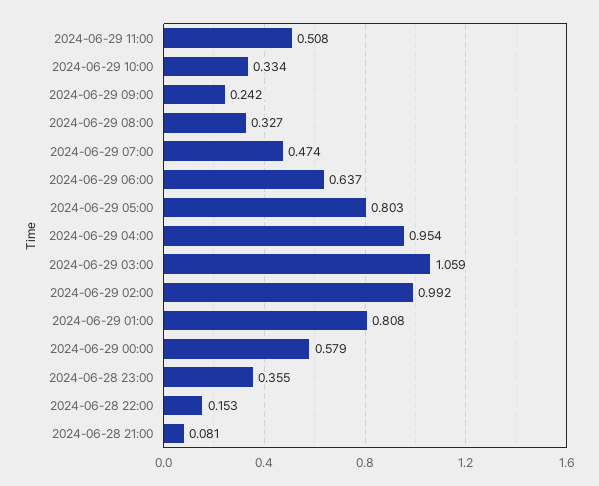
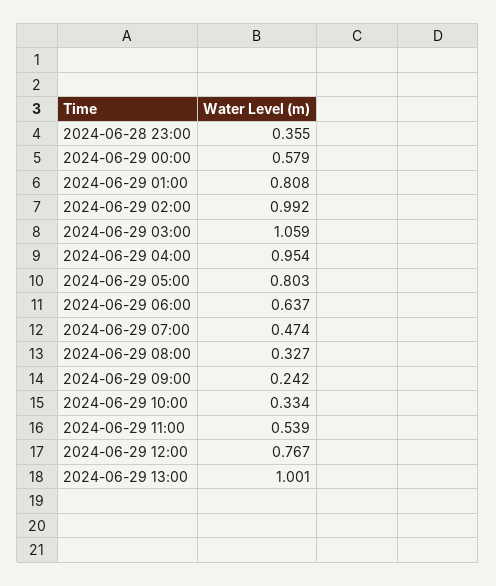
2024-06-29 11:00: 0.508 -> 0.539
2024-06-28 22:00: 0.153 -> none
2024-06-28 21:00: 0.081 -> none
2024-06-29 12:00: none -> 0.767
2024-06-29 13:00: none -> 1.001

